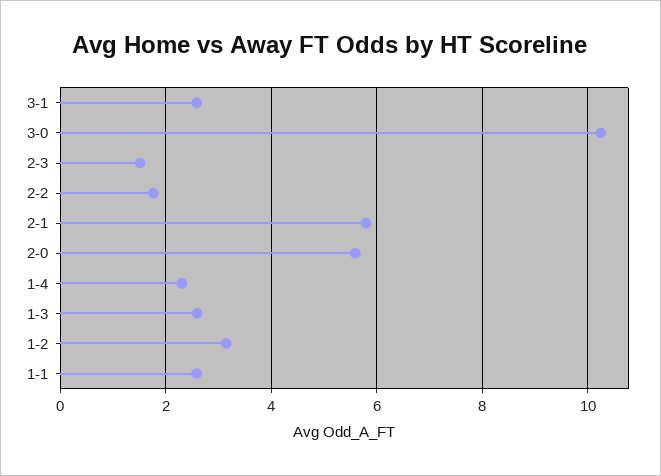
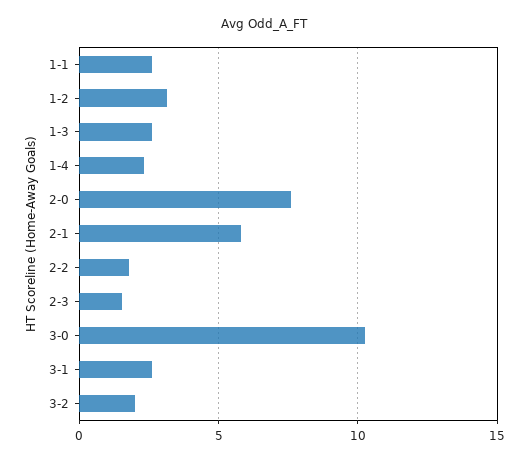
2-0: 5.6 -> 7.5
3-2: none -> 2

